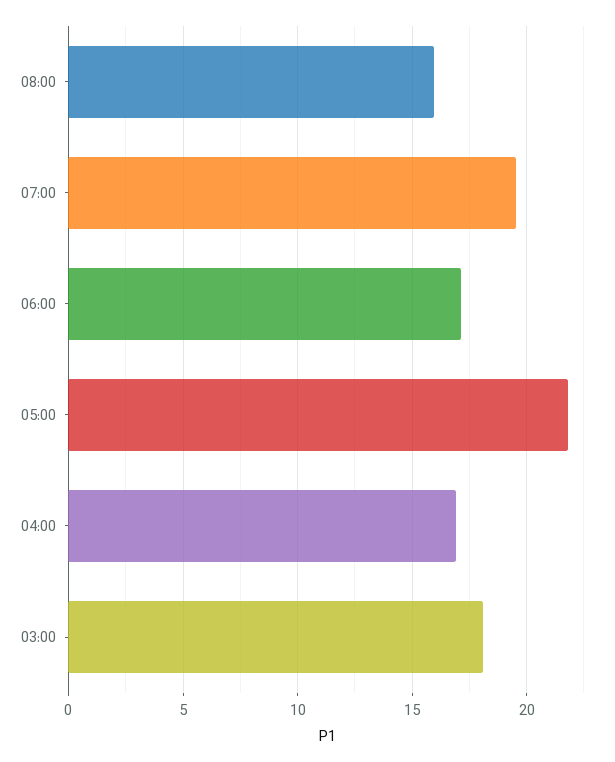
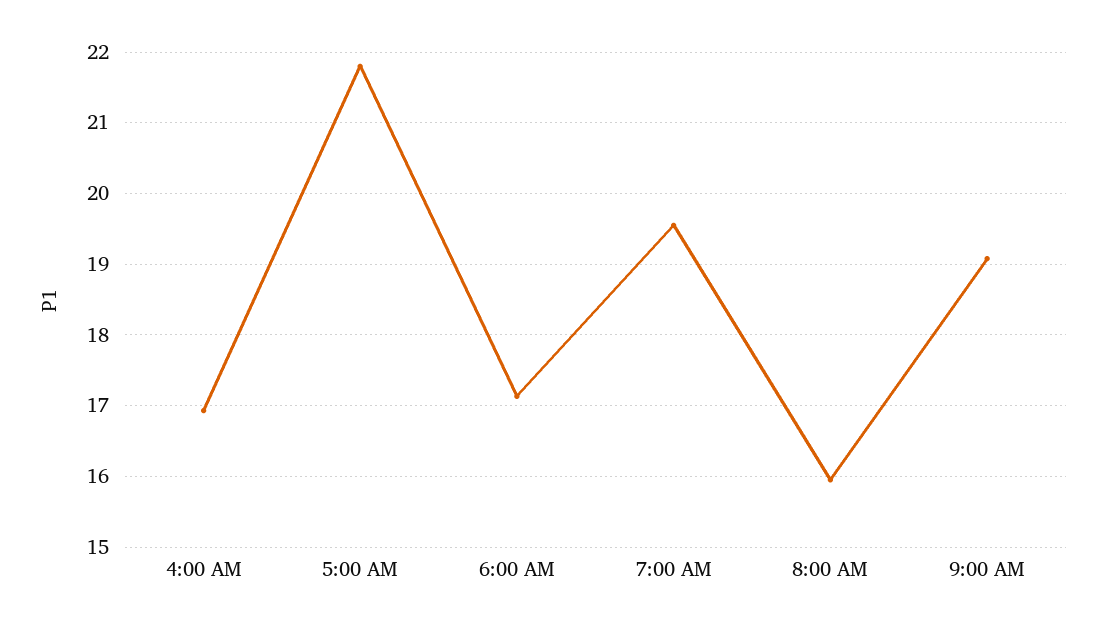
03:00: 18 -> none
9:00 AM: none -> 19.1

